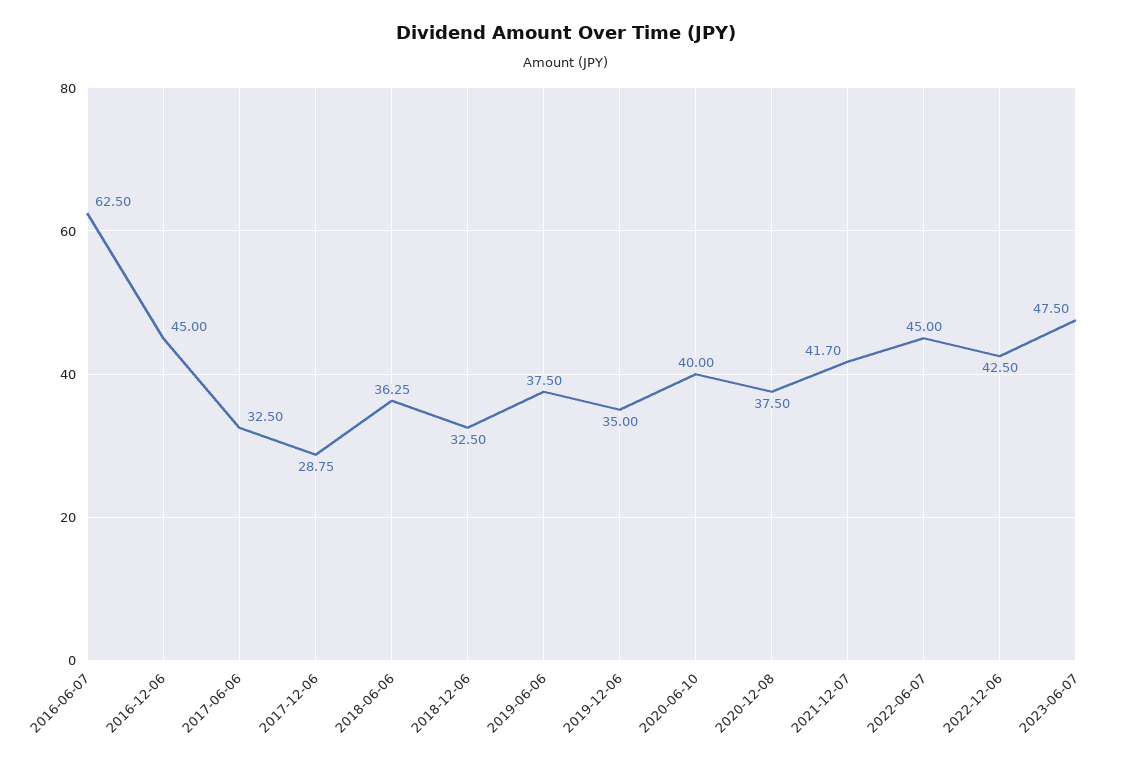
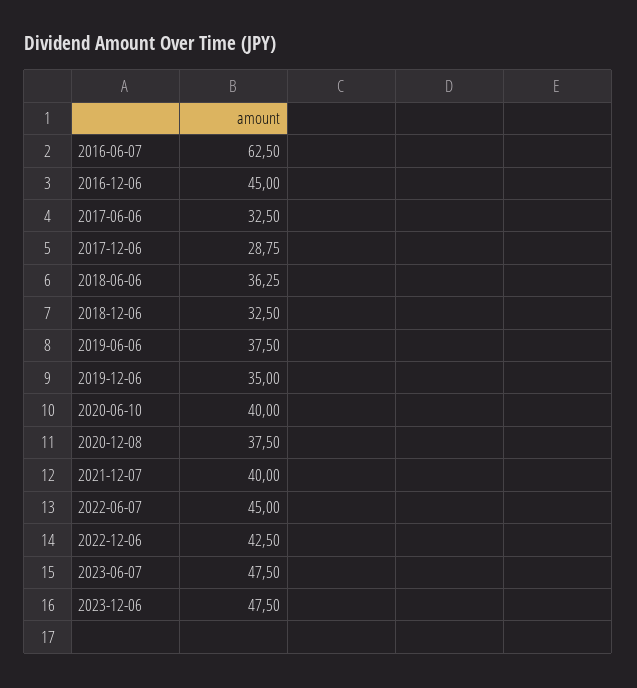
2021-12-07: 41.7 -> 40
2023-12-06: none -> 47.5

